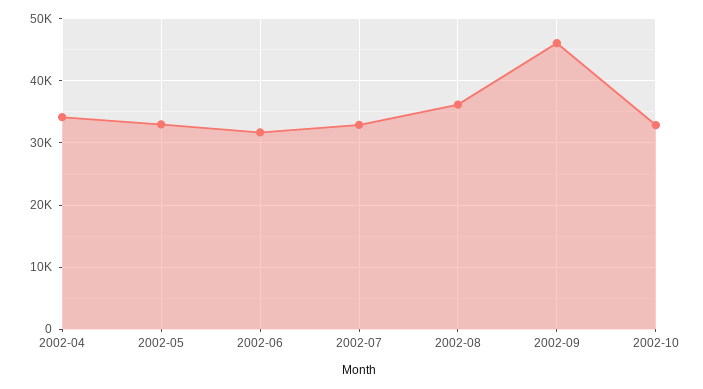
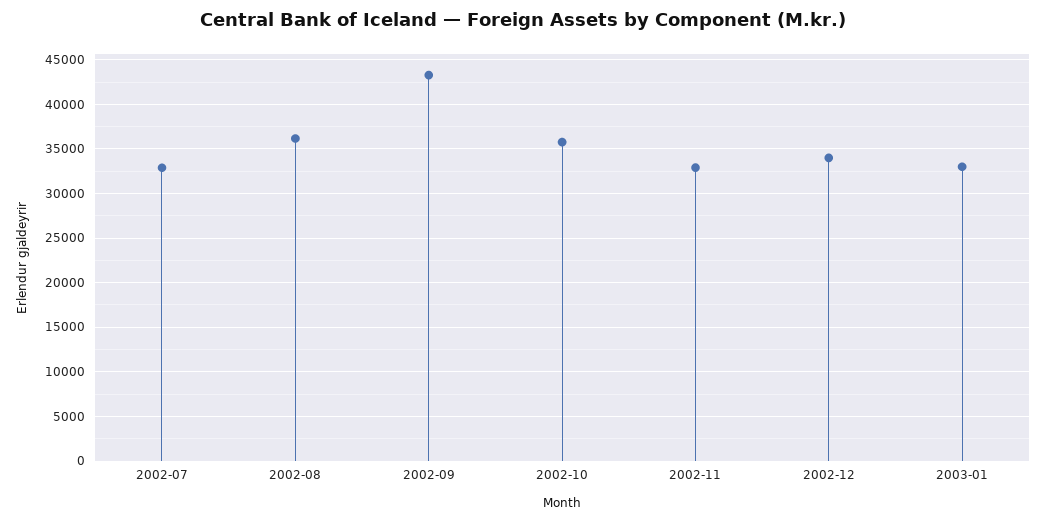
2002-04: 34000 -> none
2002-05: 33000 -> none
2002-06: 32000 -> none
2002-09: 46000 -> 43000
2002-10: 33000 -> 36000
2002-11: none -> 33000
2002-12: none -> 34000
2003-01: none -> 33000

